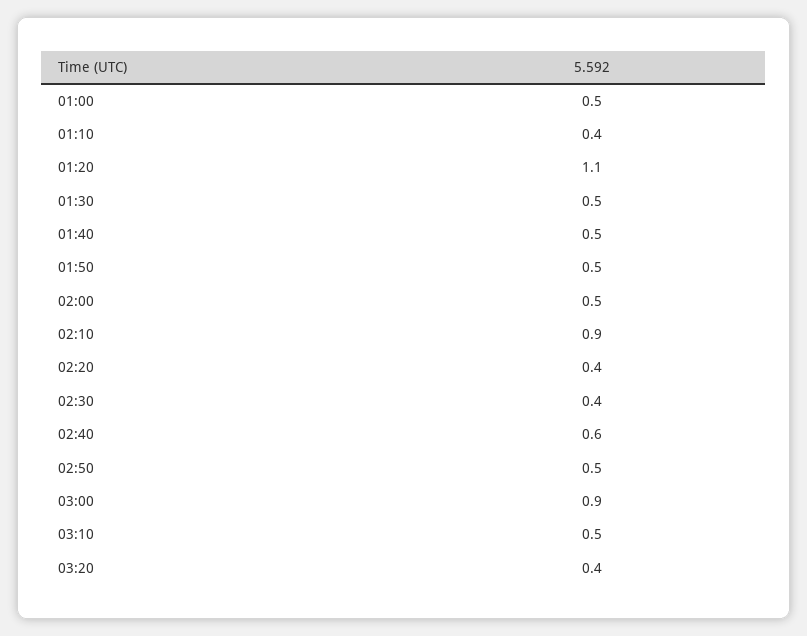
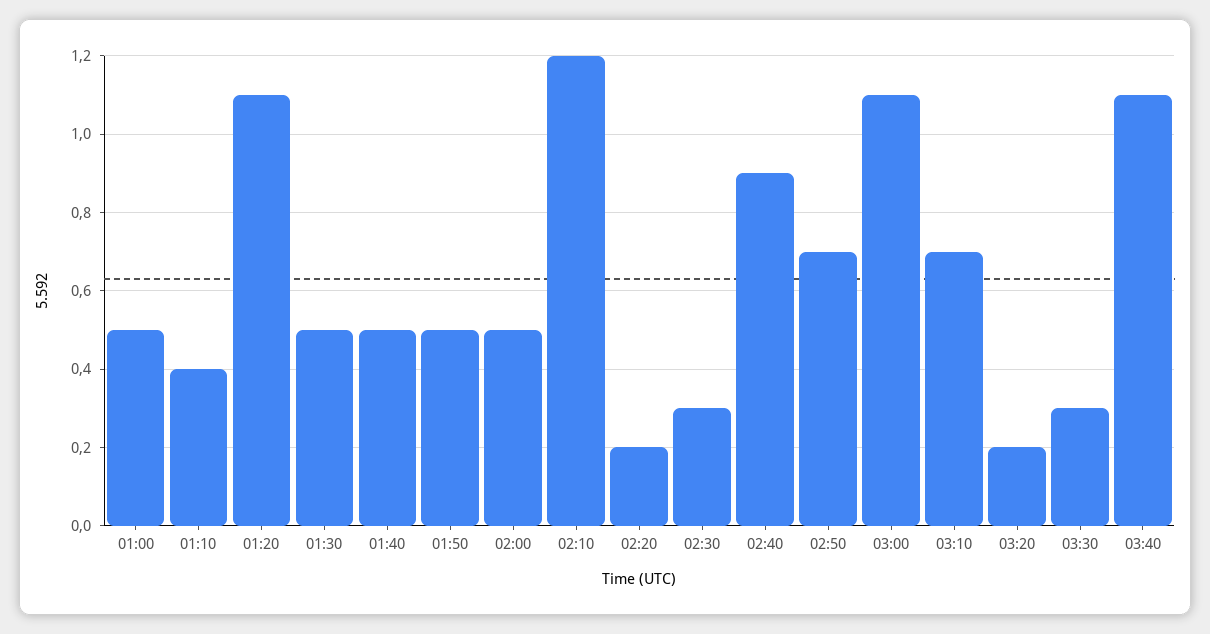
02:10: 0.9 -> 1.2
02:20: 0.4 -> 0.2
02:30: 0.4 -> 0.3
02:40: 0.6 -> 0.9
02:50: 0.5 -> 0.7
03:00: 0.9 -> 1.1
03:10: 0.5 -> 0.7
03:20: 0.4 -> 0.2
03:30: none -> 0.3
03:40: none -> 1.1

